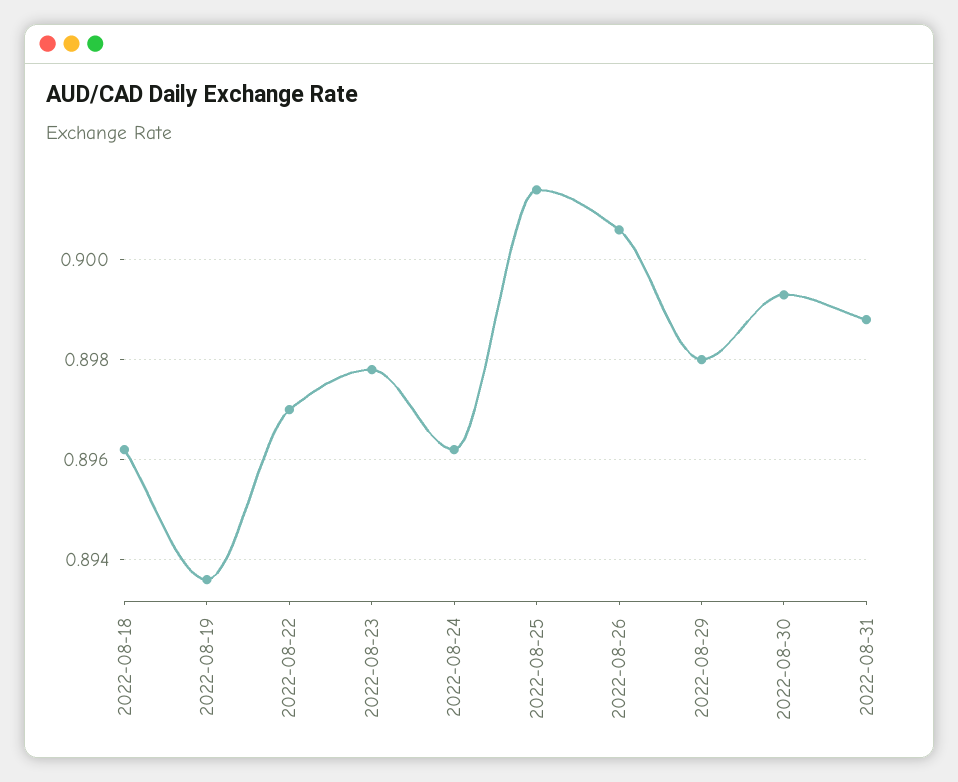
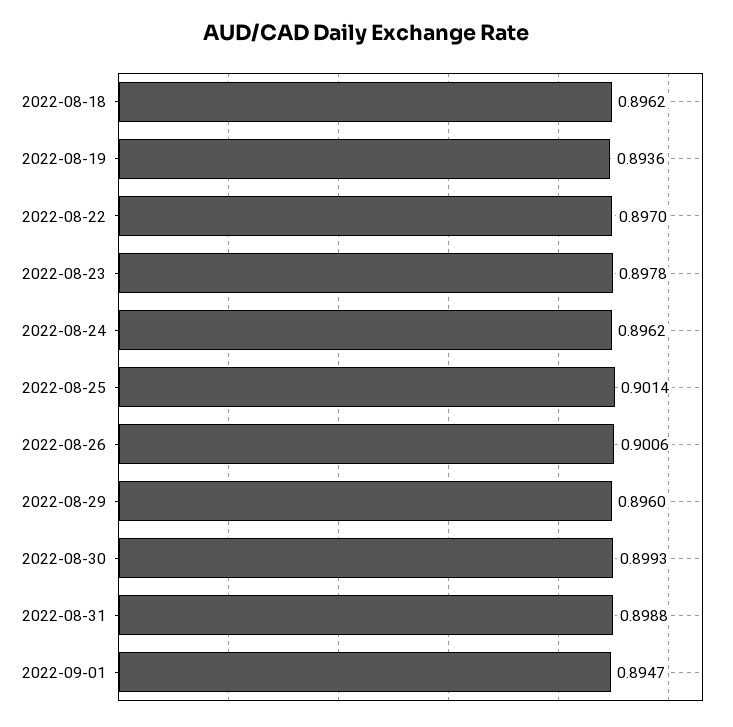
2022-08-29: 0.898 -> 0.896
2022-09-01: none -> 0.8947

